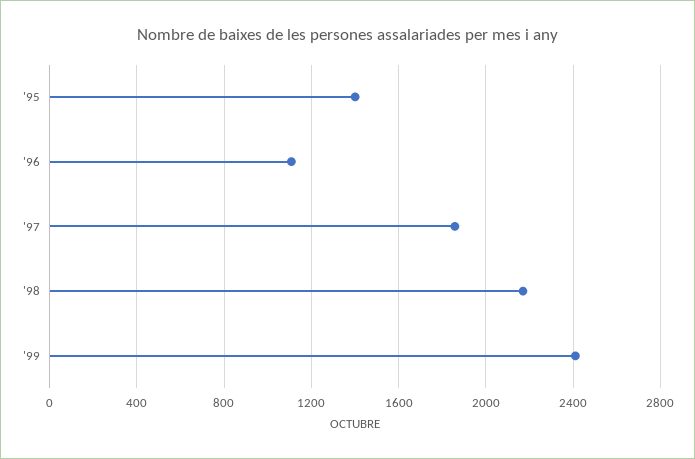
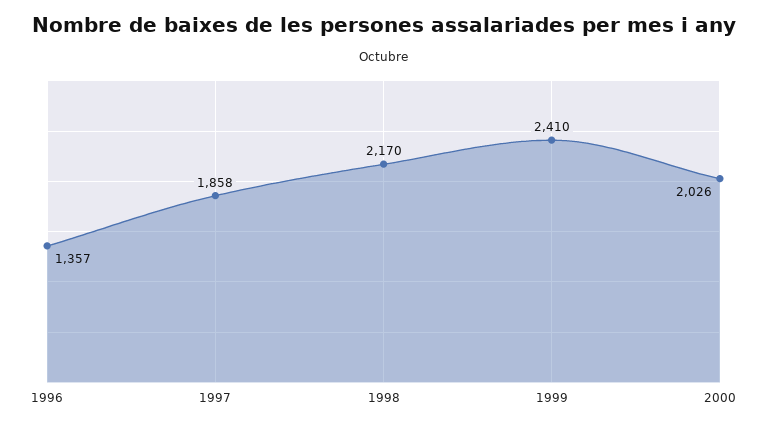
'95: 1400 -> none
'96: 1100 -> 1357
2000: none -> 2026

